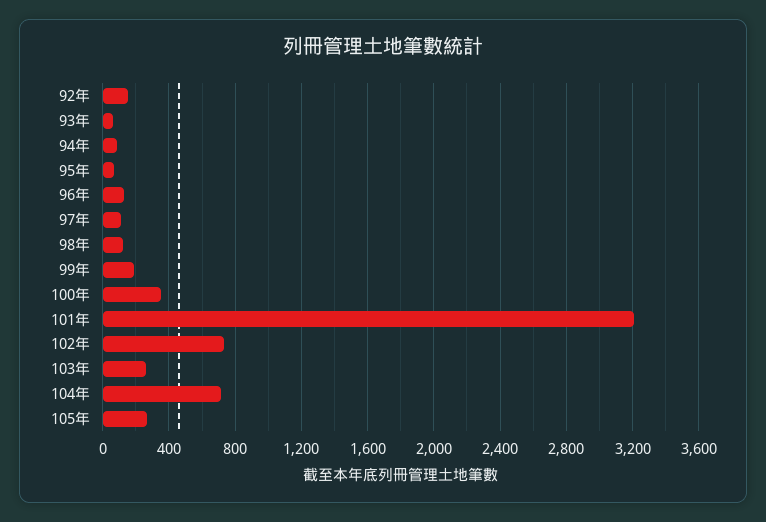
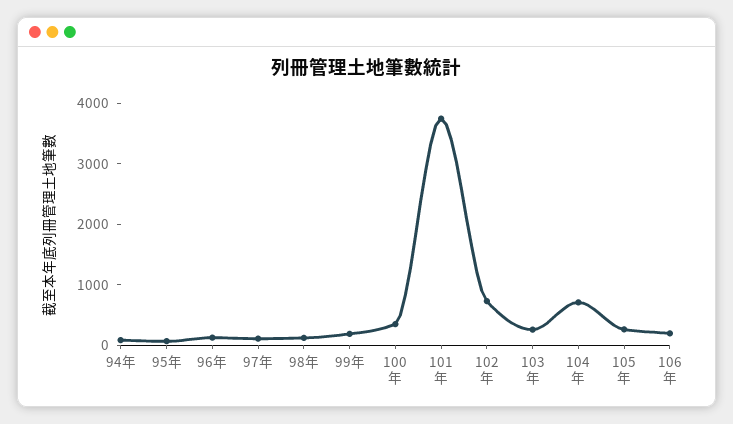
92年: 150 -> none
93年: 50 -> none
101年: 3200 -> 3800
106年: none -> 200

